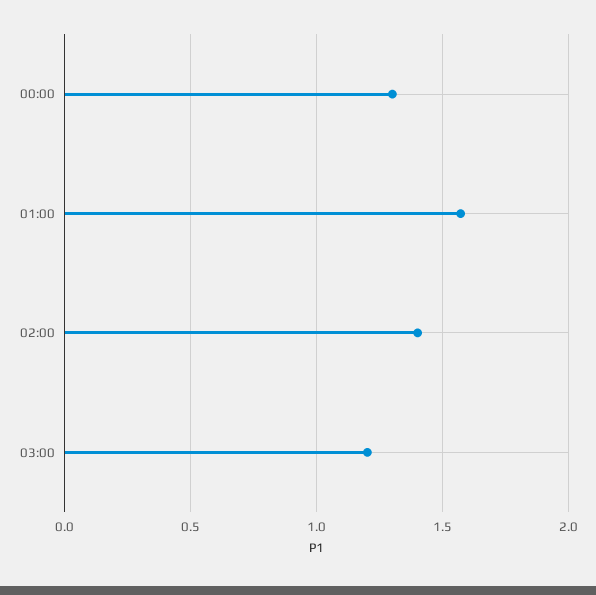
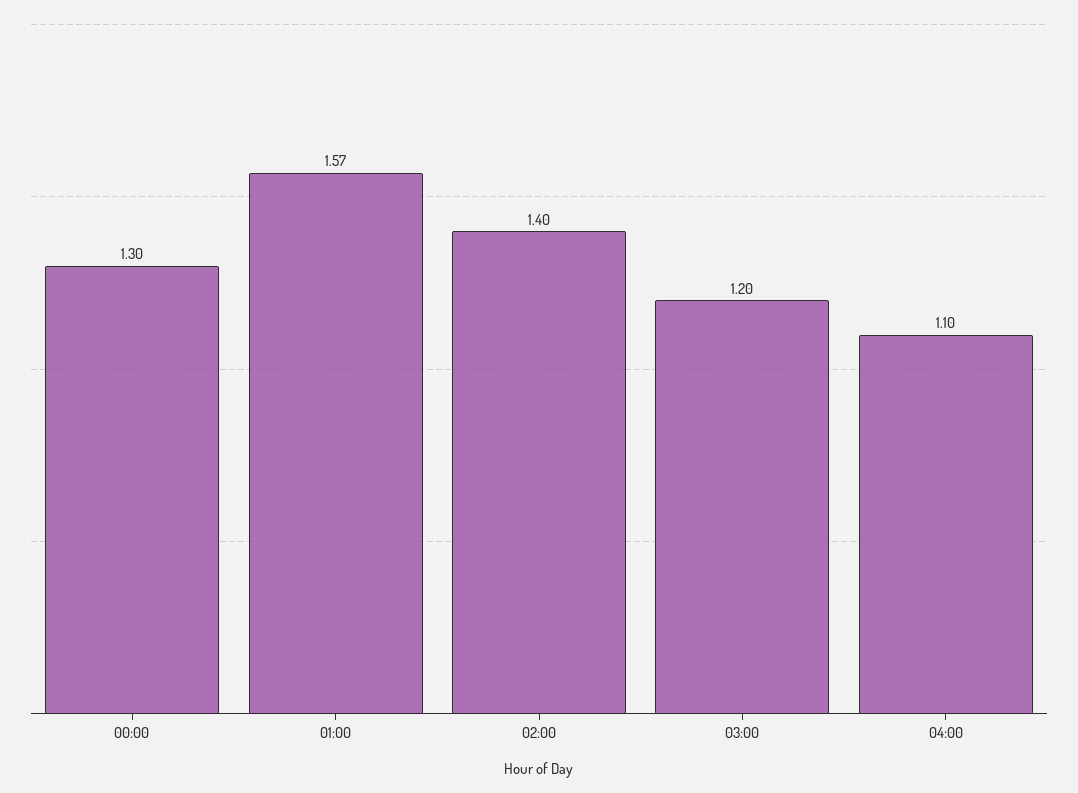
04:00: none -> 1.1

